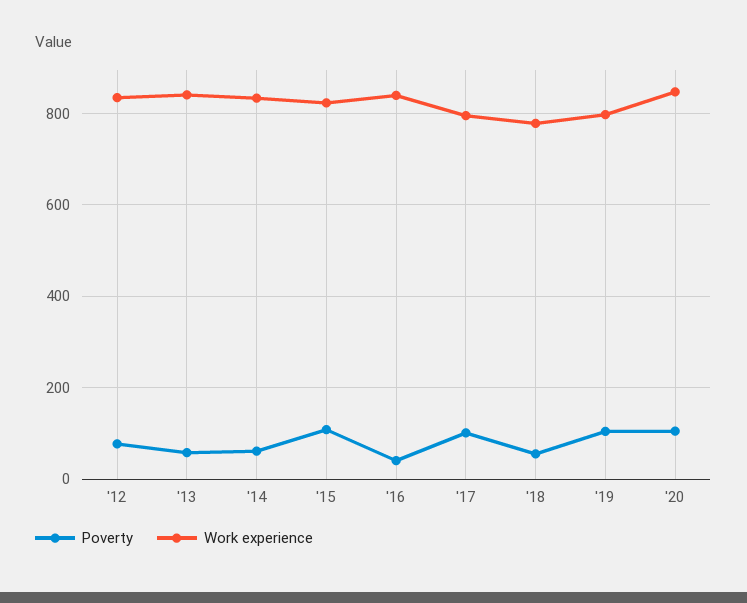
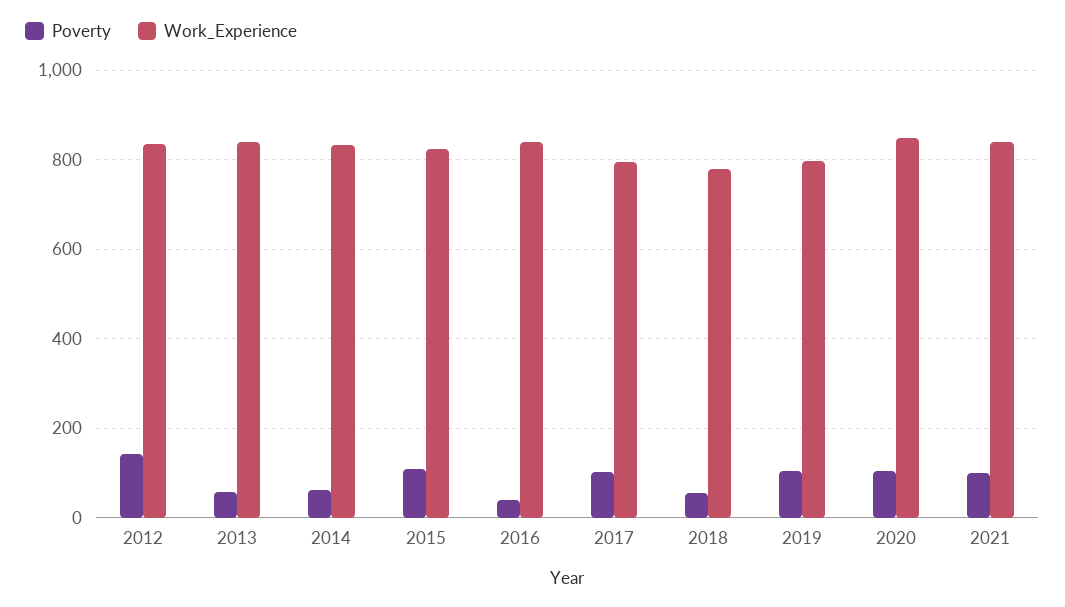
Poverty, '12: 80 -> 140
Poverty, 2021: none -> 100
Work experience, 2021: none -> 840

